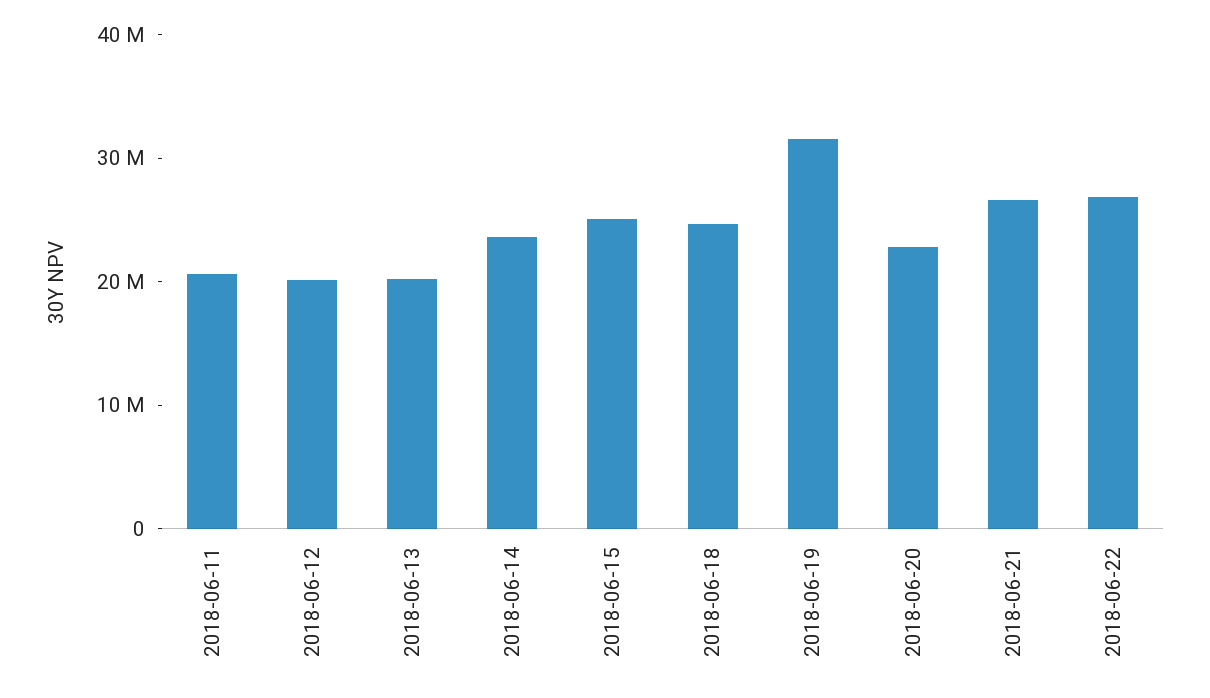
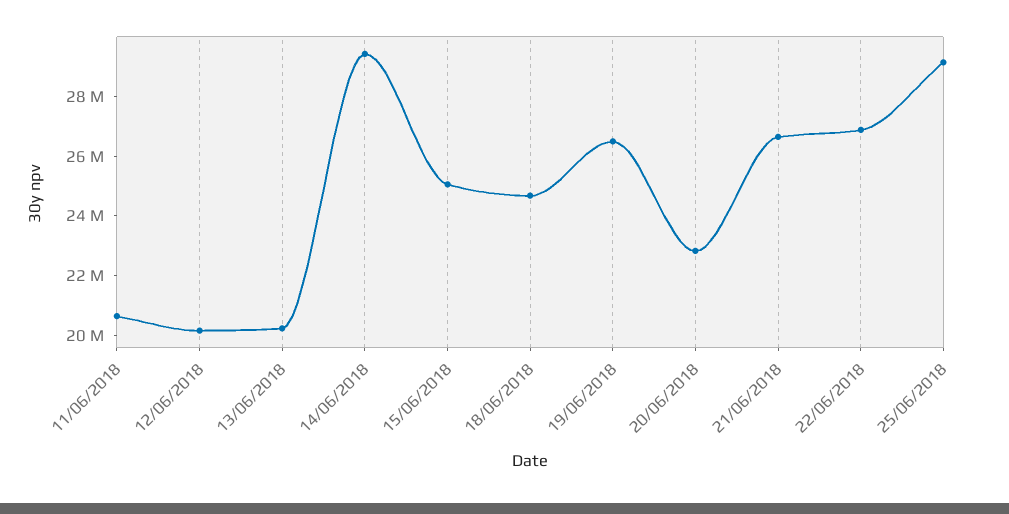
2018-06-14: 24000000 -> 29500000
2018-06-19: 32000000 -> 26500000
25/06/2018: none -> 29000000

